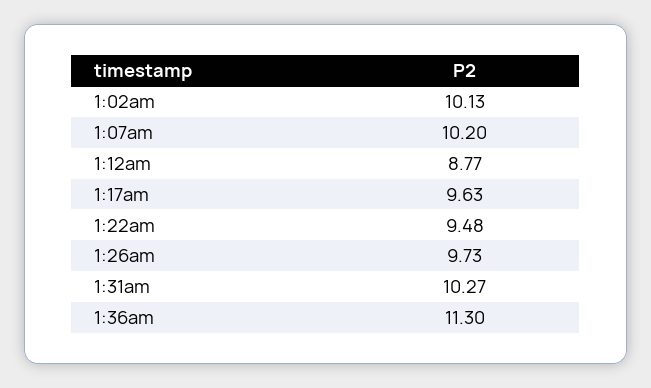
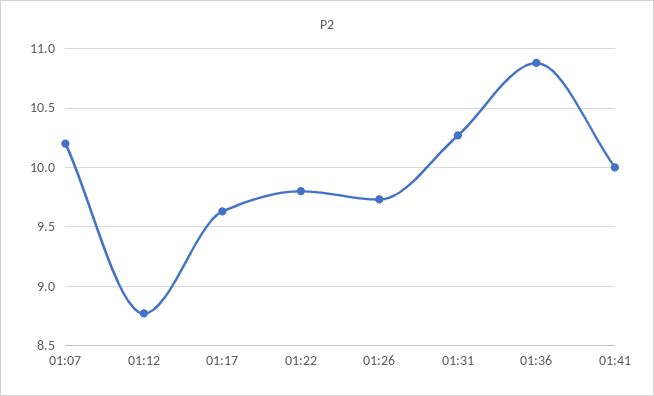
1:02am: 10.13 -> none
1:22am: 9.48 -> 9.8
1:36am: 11.3 -> 10.9
01:41: none -> 10

